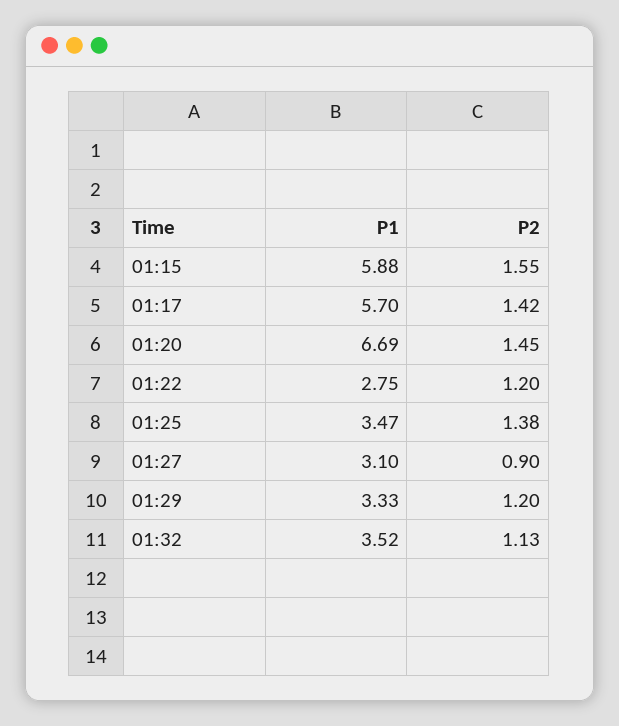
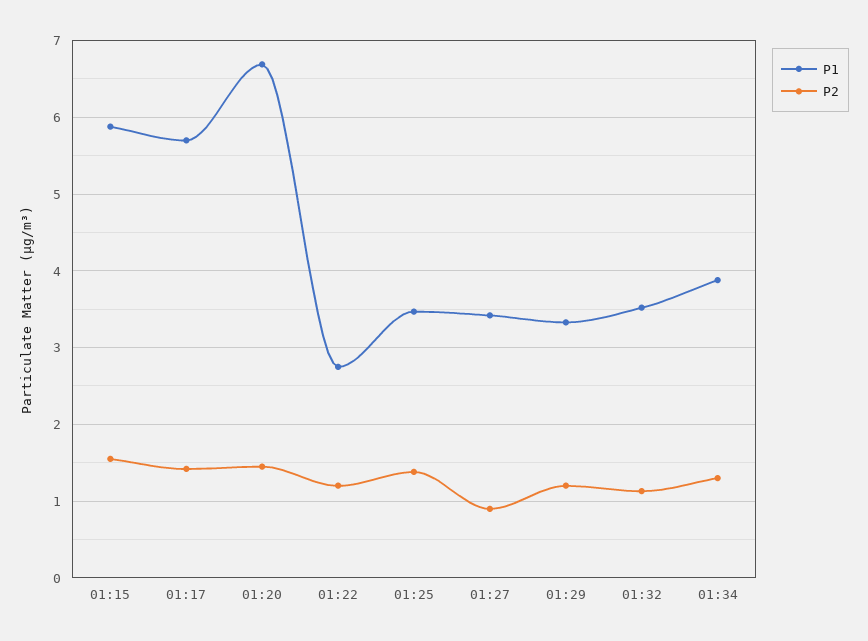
P1, 01:27: 3.1 -> 3.4
P1, 01:34: none -> 3.9
P2, 01:34: none -> 1.3

